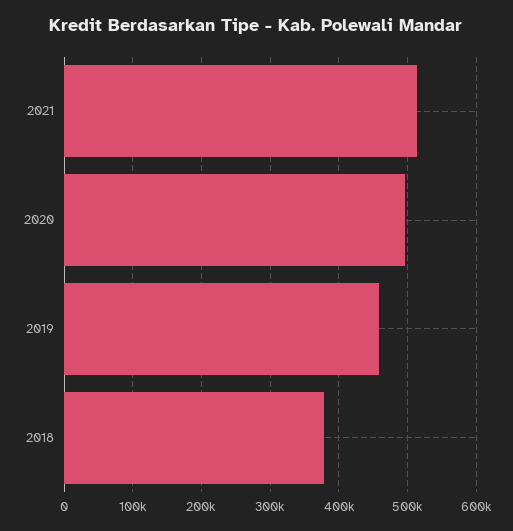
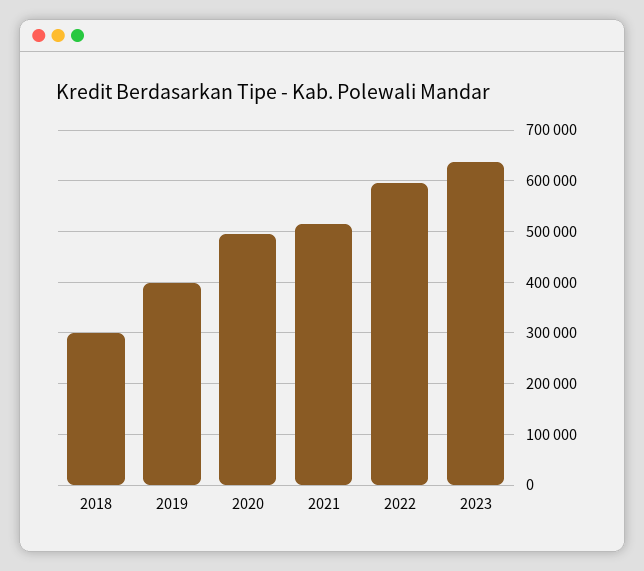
2019: 460000 -> 400000
2018: 380000 -> 300000
2022: none -> 600000
2023: none -> 640000

